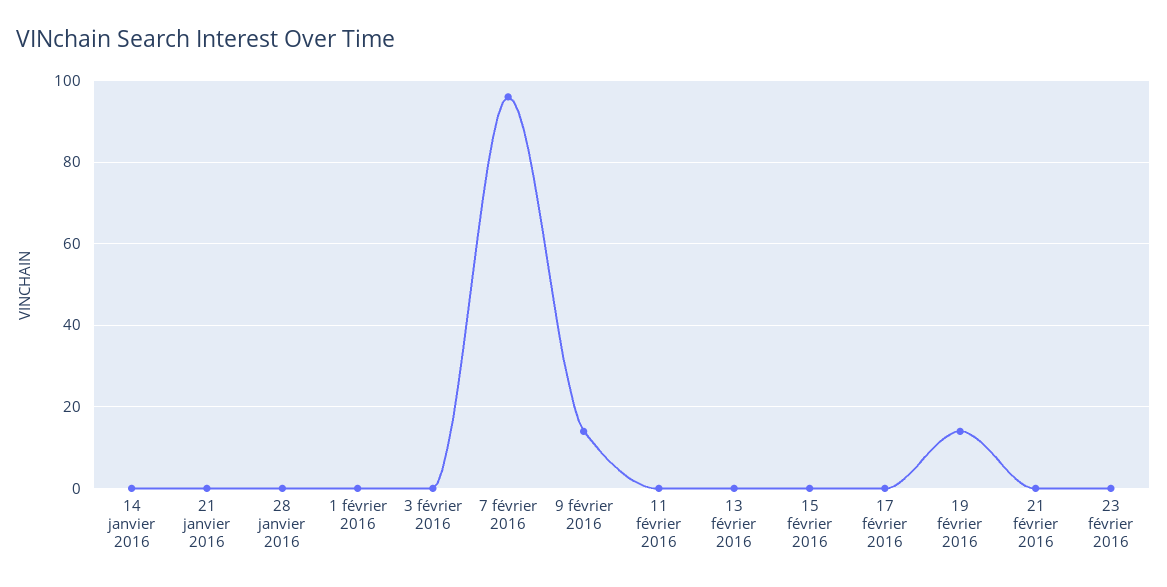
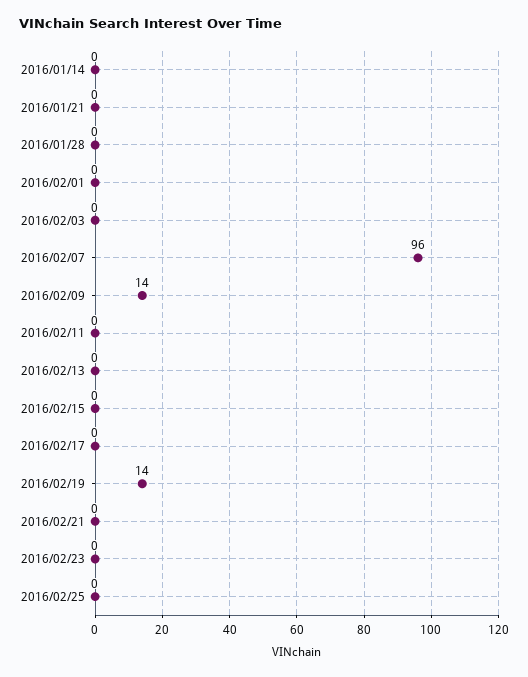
2016/02/25: none -> 0

